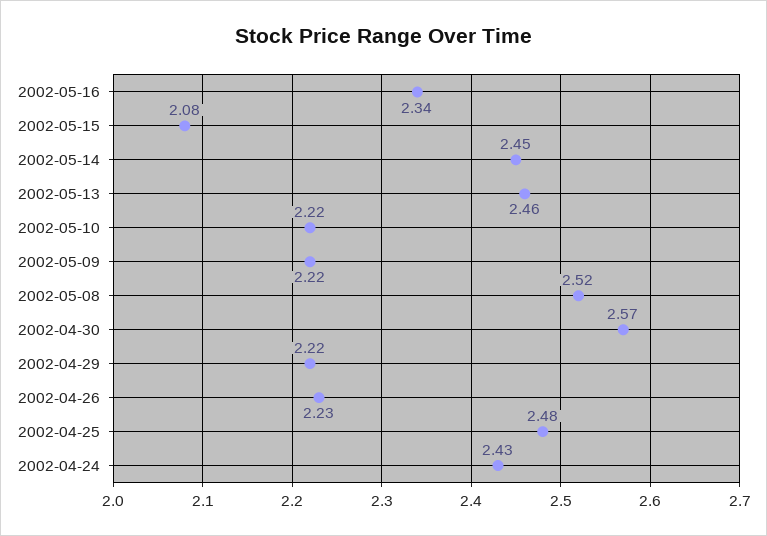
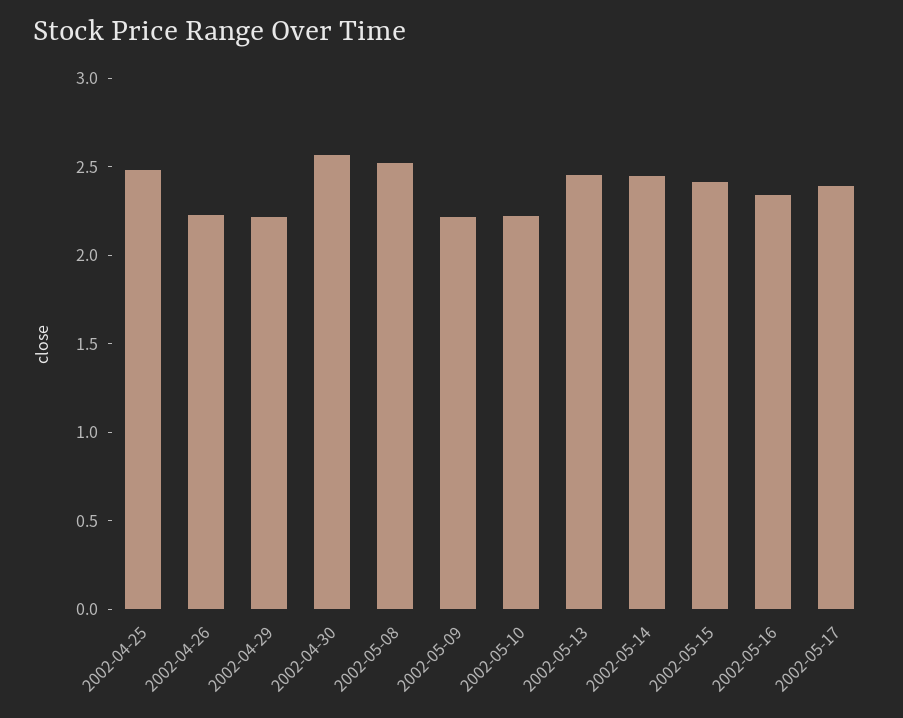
2002-05-15: 2.08 -> 2.4
2002-04-24: 2.43 -> none
2002-05-17: none -> 2.4

